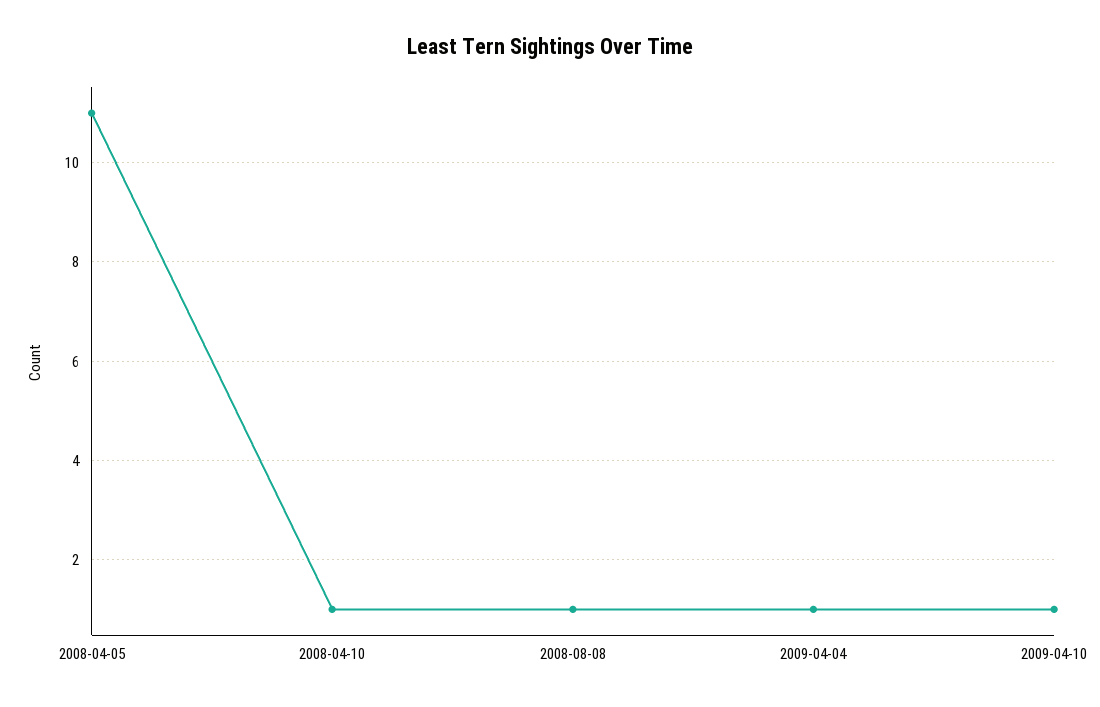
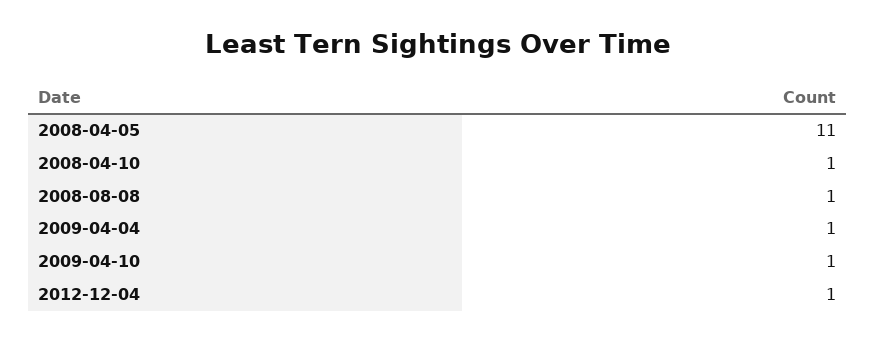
2012-12-04: none -> 1

